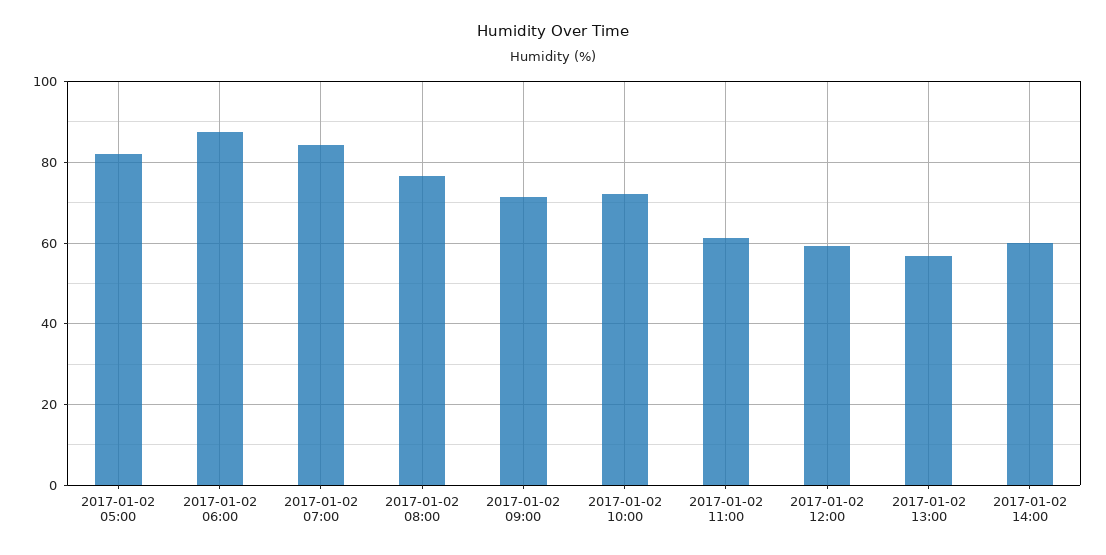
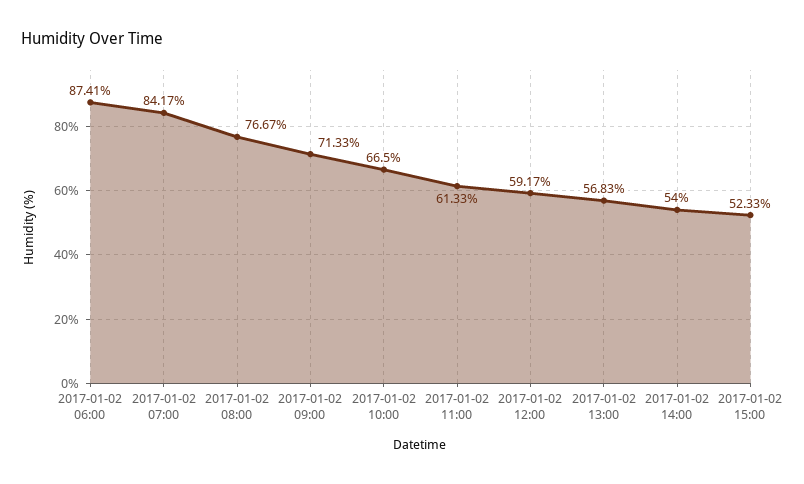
2017-01-02 05:00: 82 -> none
2017-01-02 10:00: 72 -> 66.5
2017-01-02 14:00: 60 -> 54
2017-01-02 15:00: none -> 52.33

